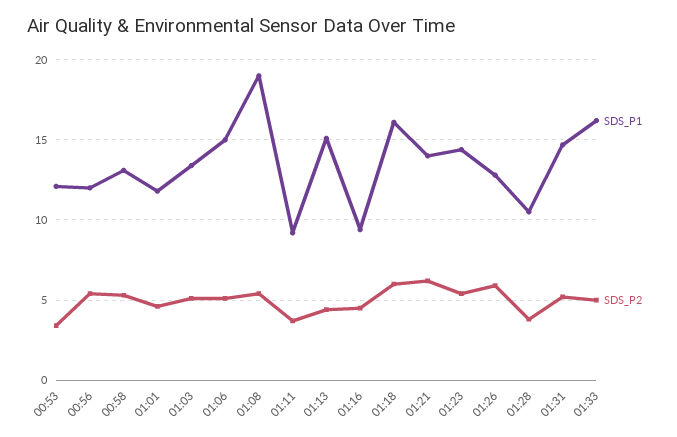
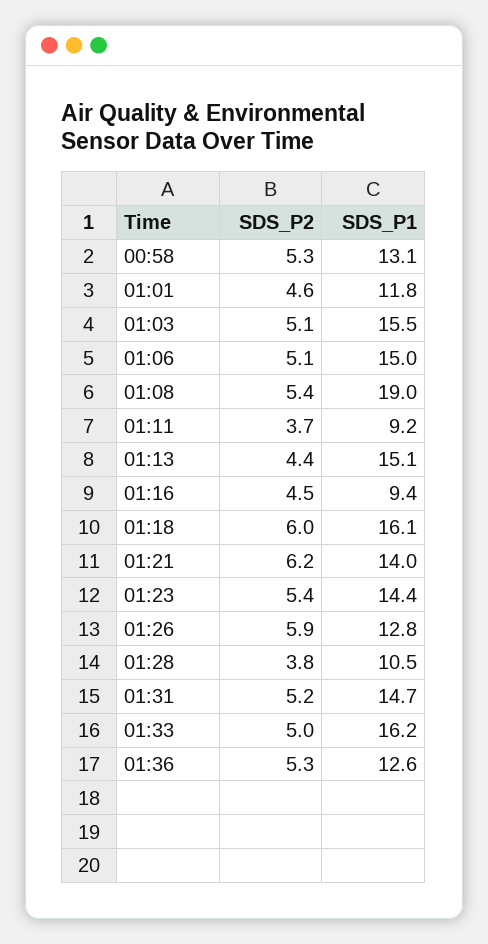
SDS_P1, 00:53: 12 -> none
SDS_P2, 00:53: 3.5 -> none
SDS_P1, 00:56: 12 -> none
SDS_P2, 00:56: 5.5 -> none
SDS_P1, 01:03: 13.5 -> 15.5
SDS_P2, 01:36: none -> 5.3
SDS_P1, 01:36: none -> 12.6

